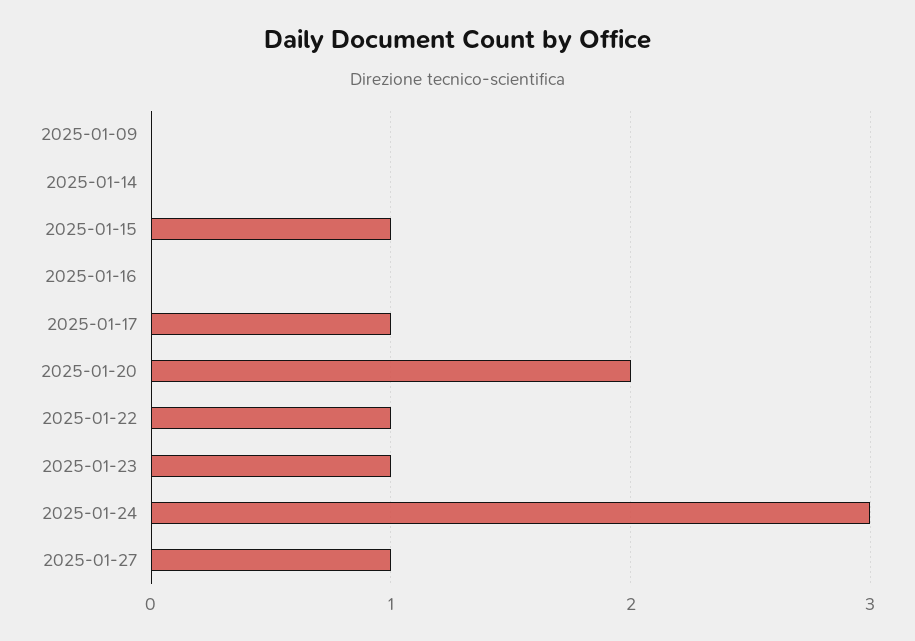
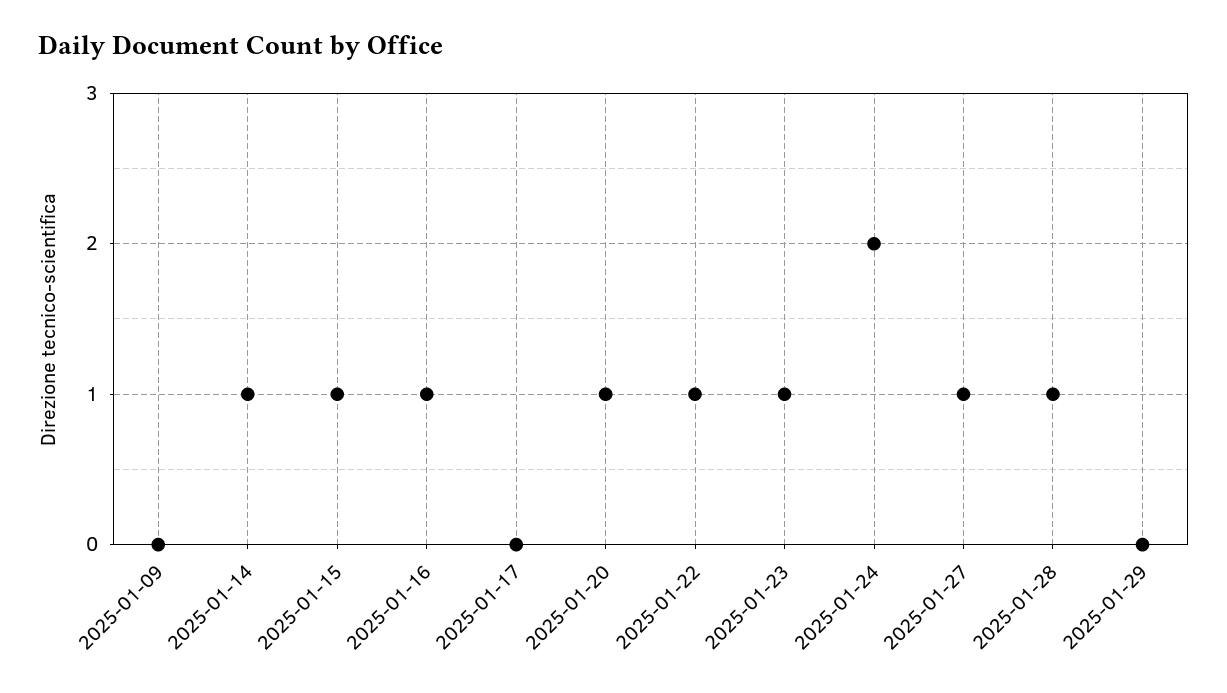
2025-01-14: 0 -> 1
2025-01-16: 0 -> 1
2025-01-17: 1 -> 0
2025-01-20: 2 -> 1
2025-01-24: 3 -> 2
2025-01-28: none -> 1
2025-01-29: none -> 0

